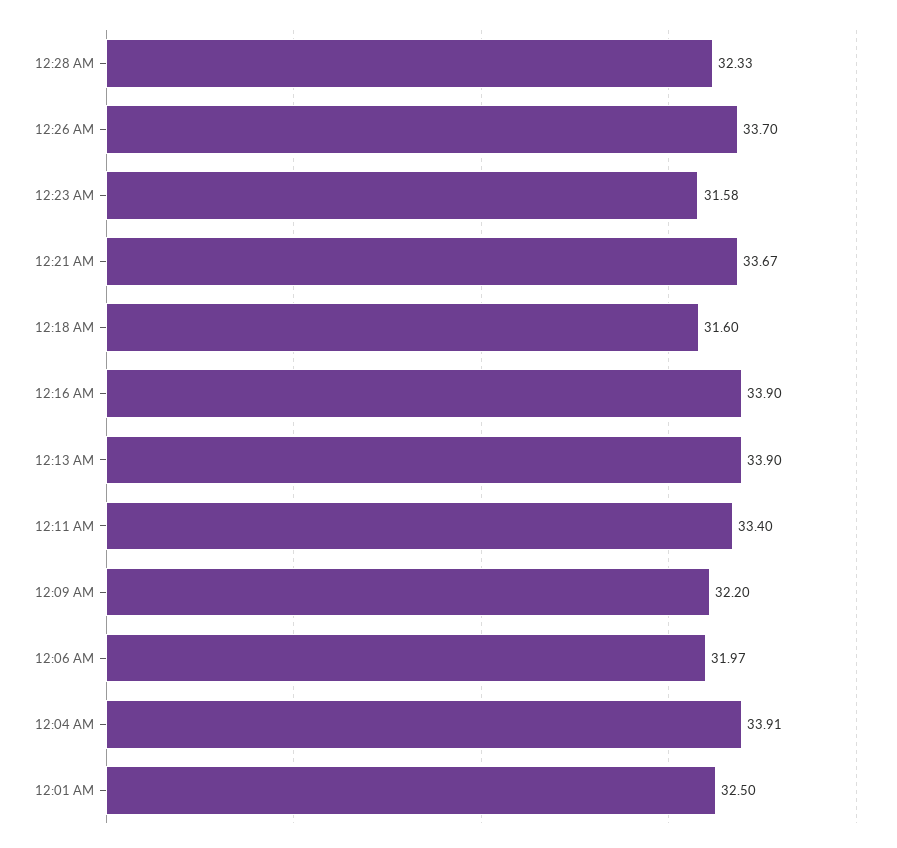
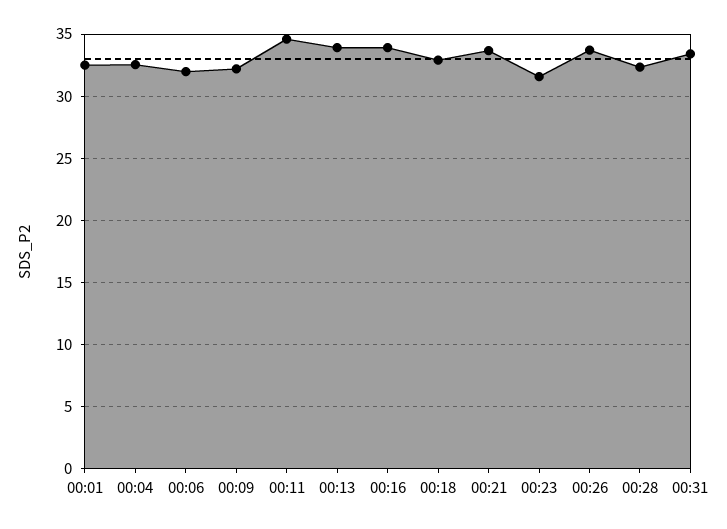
12:18 AM: 31.6 -> 33
12:11 AM: 33.4 -> 34.5
12:04 AM: 33.91 -> 32.5
00:31: none -> 33.5

